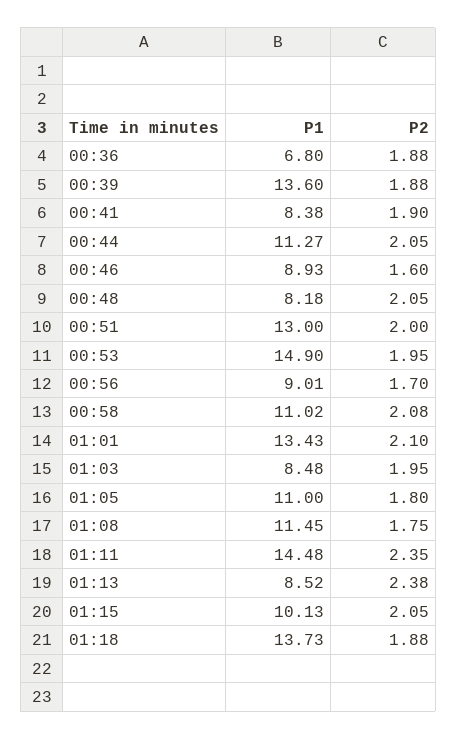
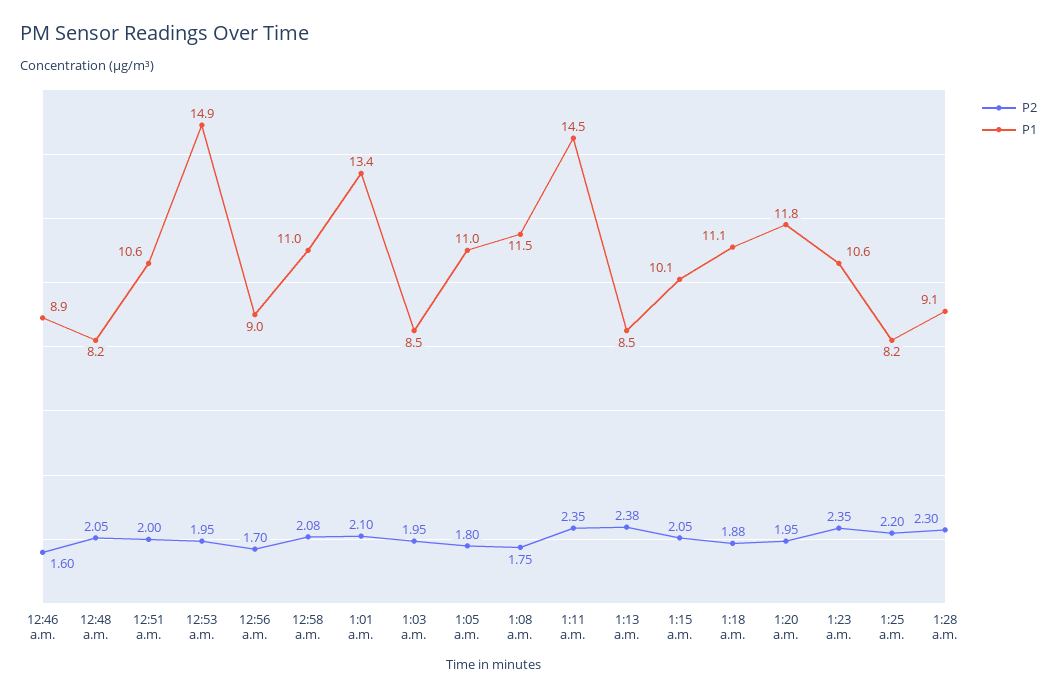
P1, 00:36: 6.8 -> none
P2, 00:36: 1.88 -> none
P1, 00:39: 13.6 -> none
P2, 00:39: 1.88 -> none
P1, 00:41: 8.38 -> none
P2, 00:41: 1.9 -> none
P1, 00:44: 11.27 -> none
P2, 00:44: 2.05 -> none
P1, 00:51: 13 -> 10.6
P1, 01:18: 13.73 -> 11.1
P2, 1:20 a.m.: none -> 1.95
P1, 1:20 a.m.: none -> 11.8
P2, 1:23 a.m.: none -> 2.35
P1, 1:23 a.m.: none -> 10.6
P2, 1:25 a.m.: none -> 2.2
P1, 1:25 a.m.: none -> 8.2
P2, 1:28 a.m.: none -> 2.3
P1, 1:28 a.m.: none -> 9.1

